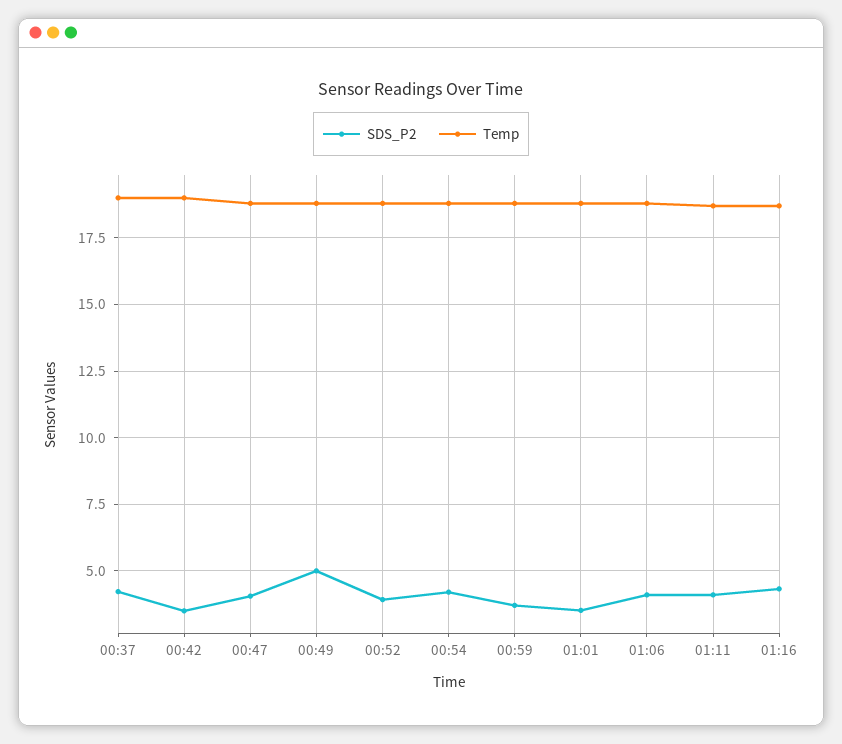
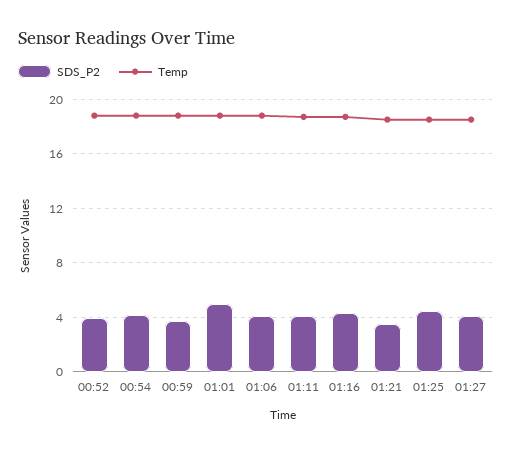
SDS_P2, 00:37: 4.25 -> none
Temp, 00:37: 19 -> none
SDS_P2, 00:42: 3.5 -> none
Temp, 00:42: 19 -> none
SDS_P2, 00:47: 4 -> none
Temp, 00:47: 18.75 -> none
SDS_P2, 00:49: 5 -> none
Temp, 00:49: 18.75 -> none
SDS_P2, 01:01: 3.5 -> 5
SDS_P2, 01:21: none -> 3.5
Temp, 01:21: none -> 18.5
SDS_P2, 01:25: none -> 4.5
Temp, 01:25: none -> 18.5
SDS_P2, 01:27: none -> 4
Temp, 01:27: none -> 18.5

